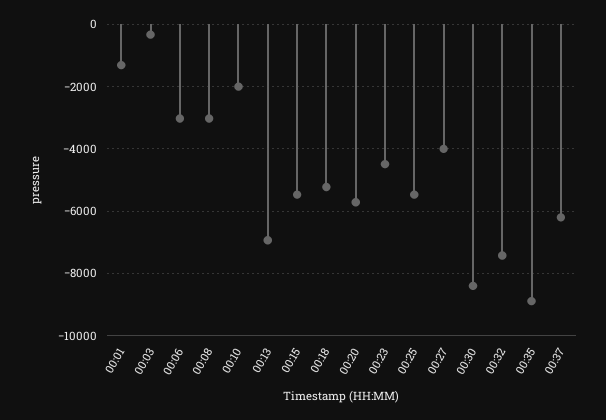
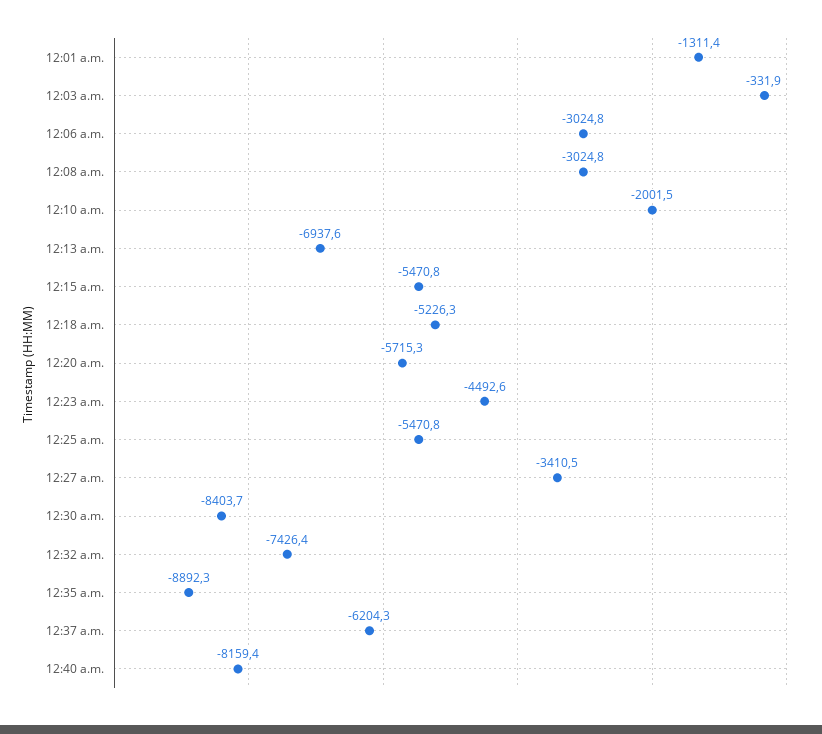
00:27: -4000 -> -3410.5
12:40 a.m.: none -> -8159.4

